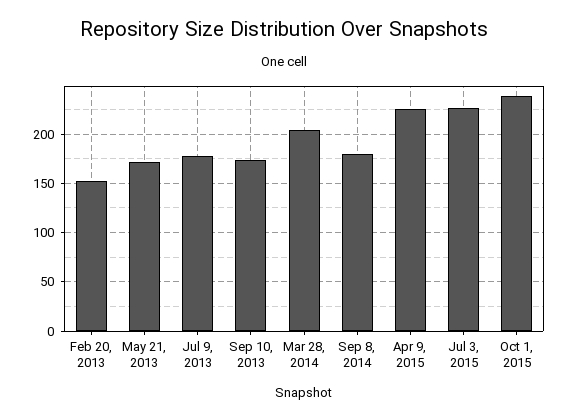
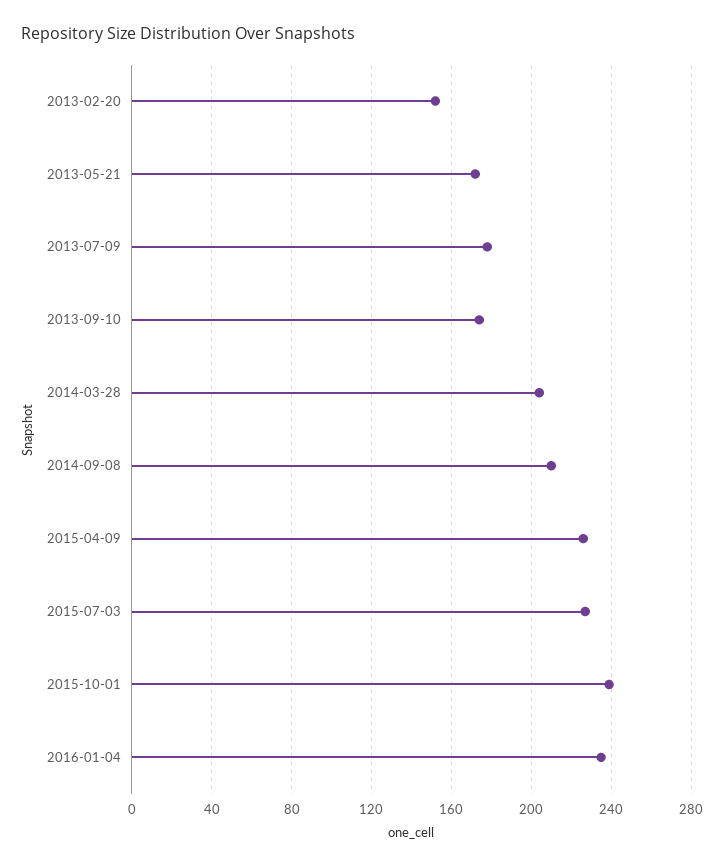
Sep 8, 2014: 180 -> 210
2016-01-04: none -> 235

